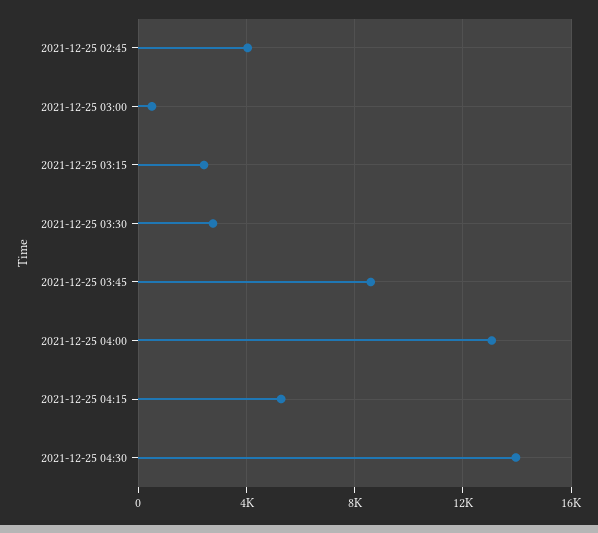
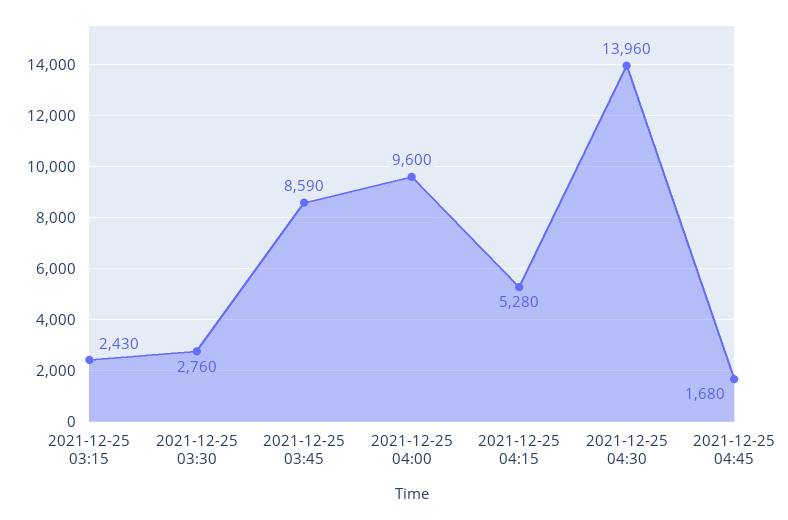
2021-12-25 02:45: 4000 -> none
2021-12-25 03:00: 500 -> none
2021-12-25 04:00: 13000 -> 9600
2021-12-25 04:45: none -> 1680

